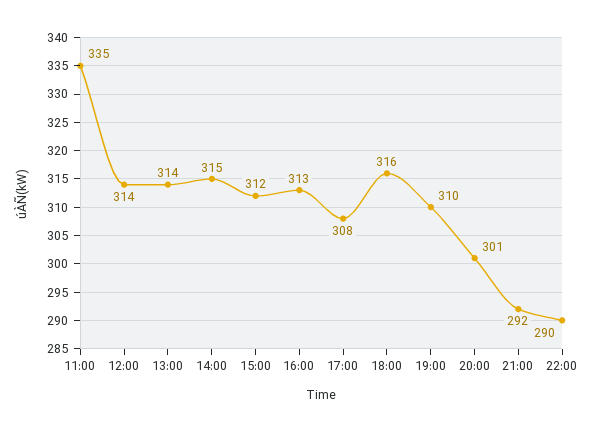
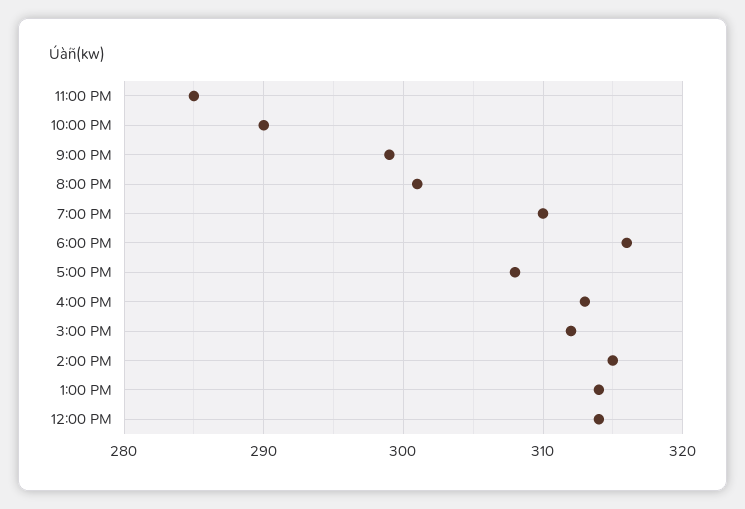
11:00: 335 -> none
21:00: 292 -> 299
11:00 PM: none -> 285

